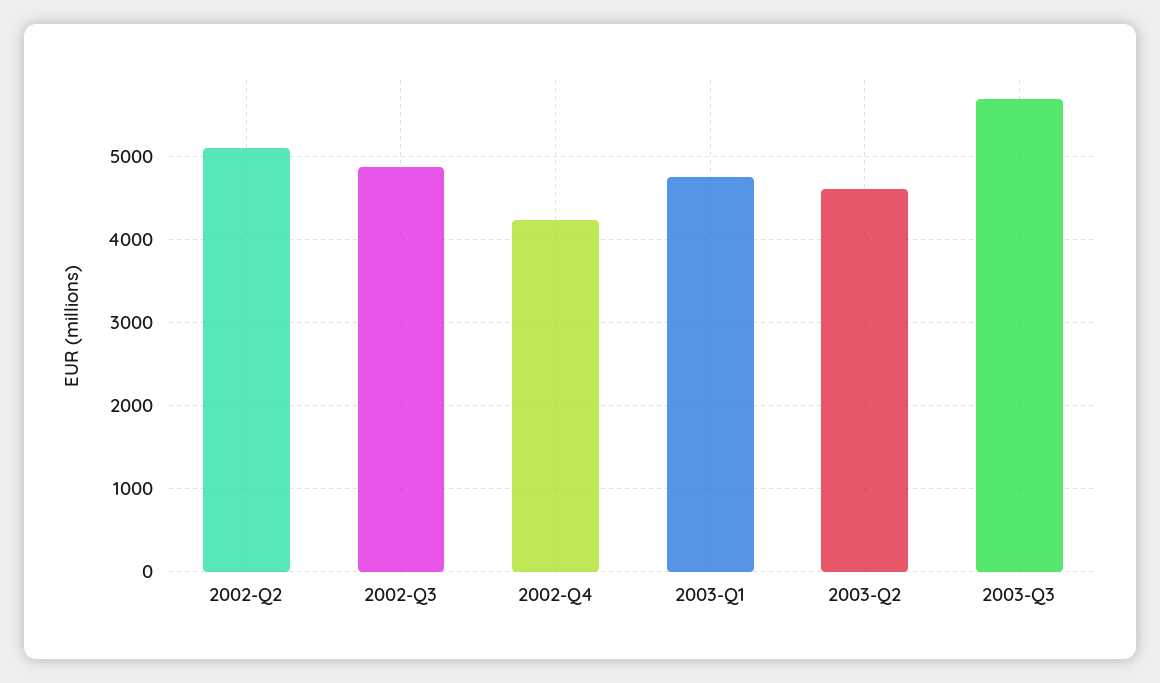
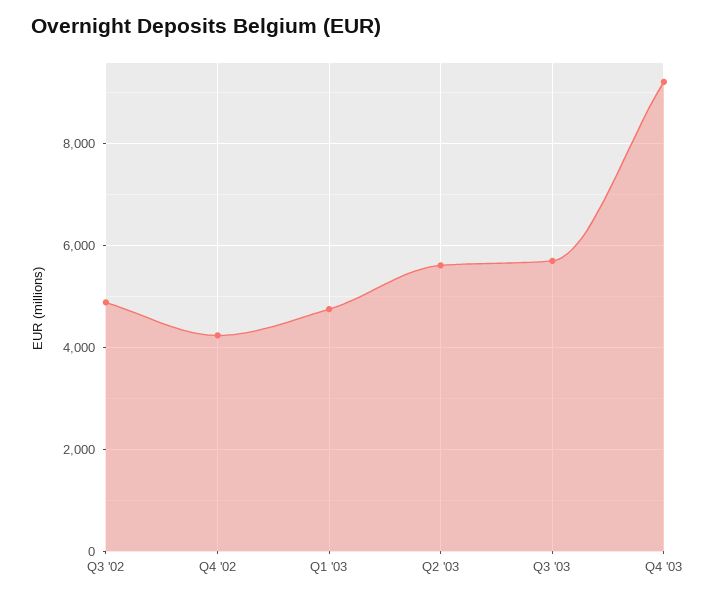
2002-Q2: 5100 -> none
2003-Q2: 4600 -> 5600
Q4 '03: none -> 9200

